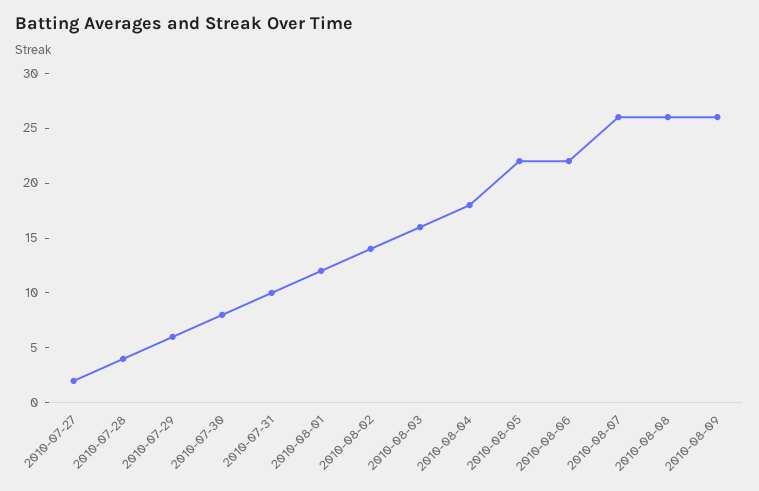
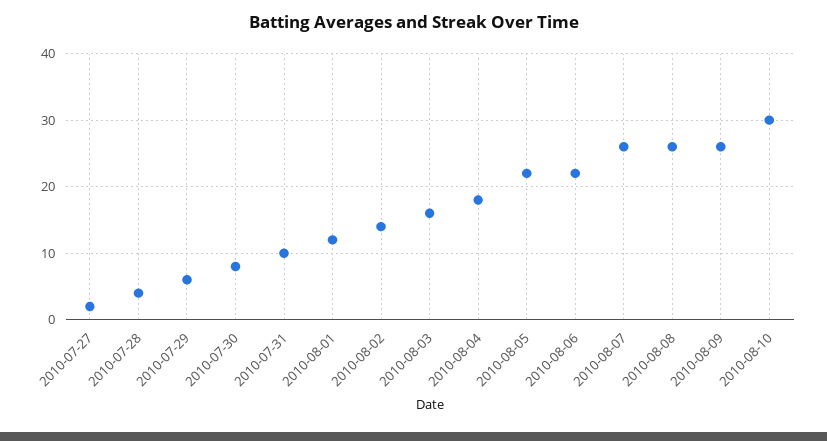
2010-08-10: none -> 30

